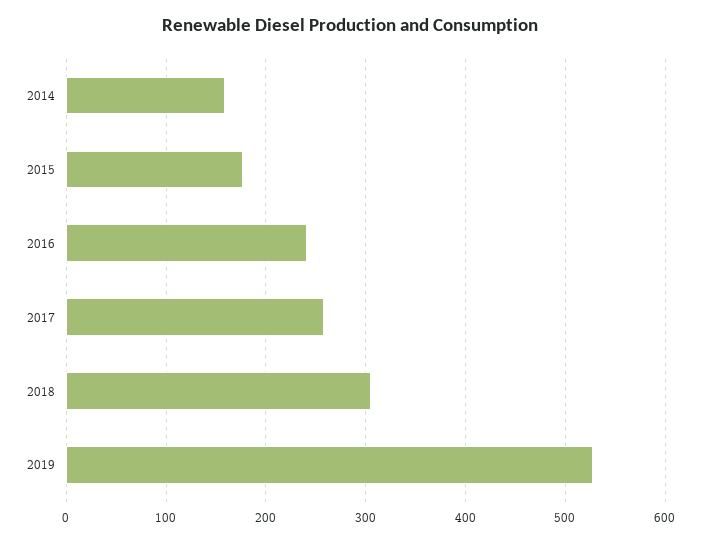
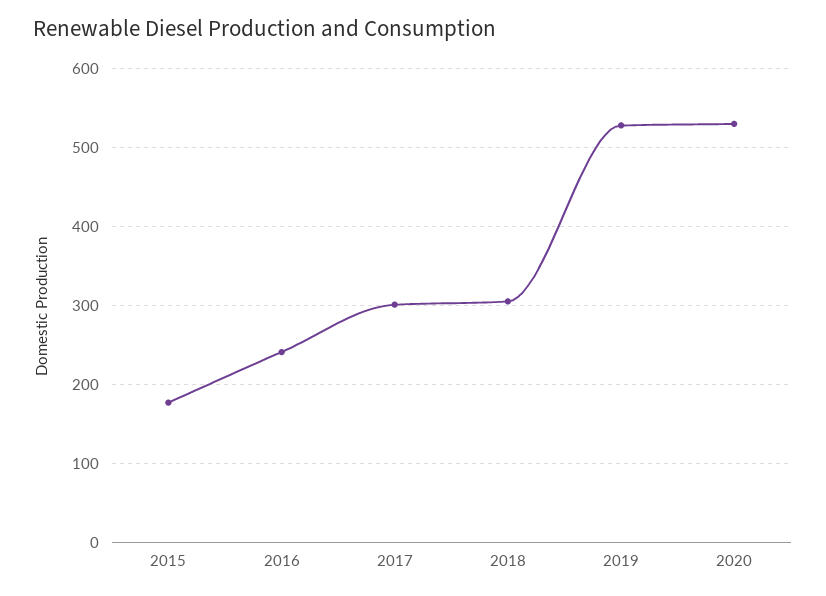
2014: 160 -> none
2017: 260 -> 300
2020: none -> 530

